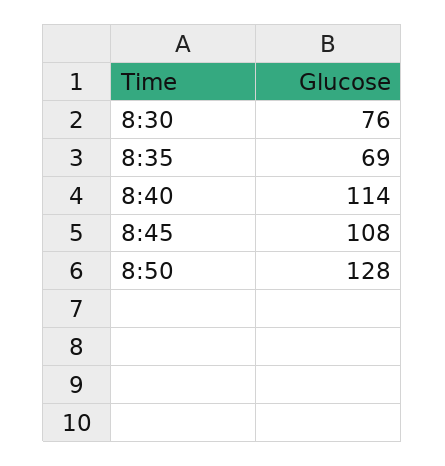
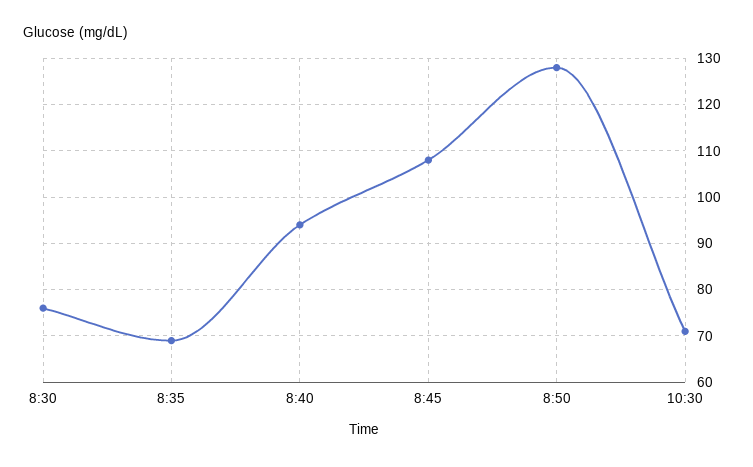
8:40: 114 -> 95
10:30: none -> 70

